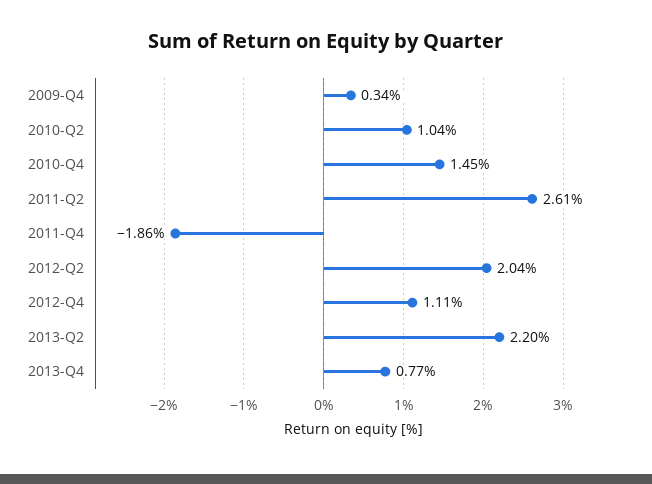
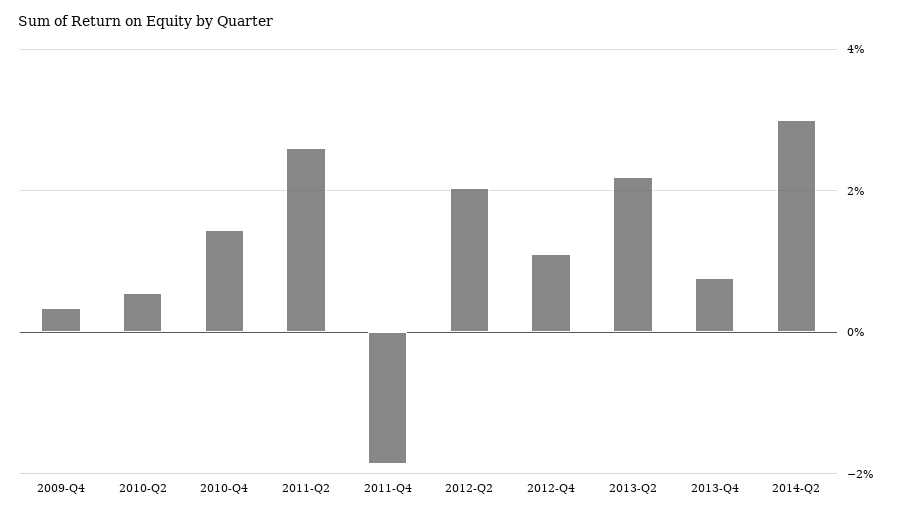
2010-Q2: 1.04 -> 0.6
2014-Q2: none -> 3

